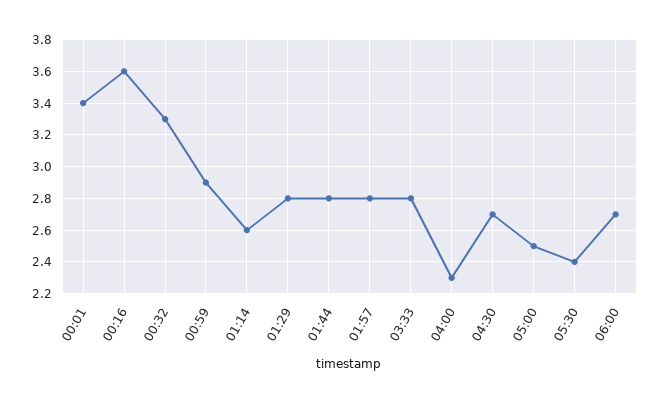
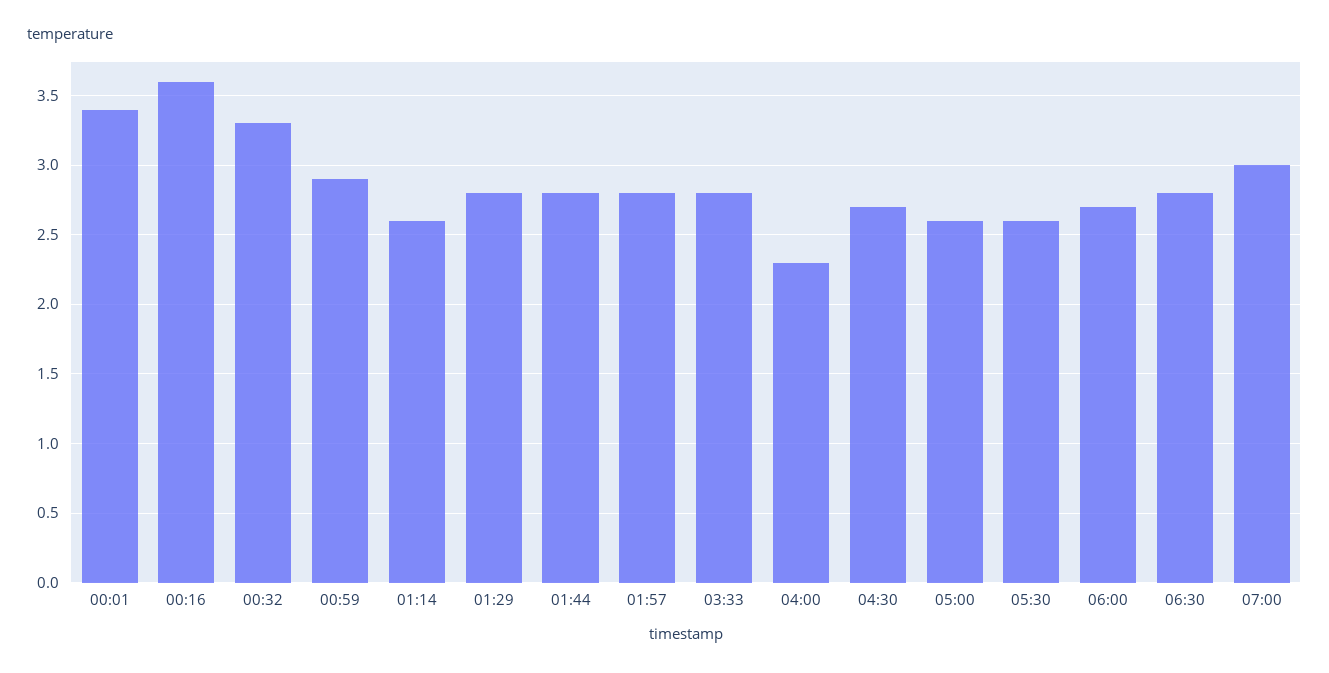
05:00: 2.5 -> 2.6
05:30: 2.4 -> 2.6
06:30: none -> 2.8
07:00: none -> 3

